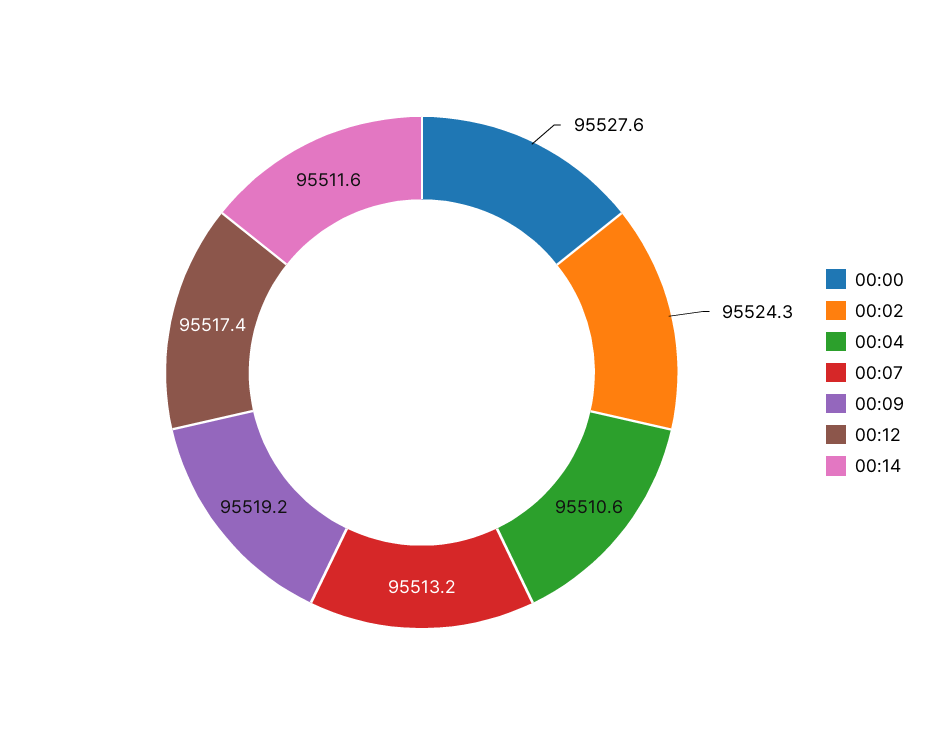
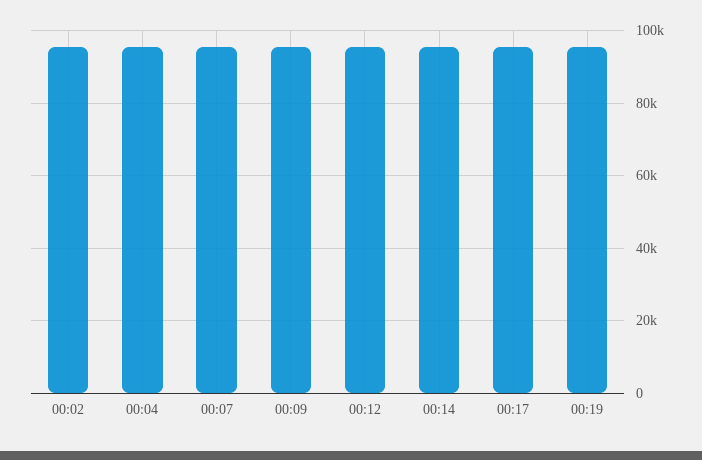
00:00: 95527.6 -> none
00:17: none -> 96000
00:19: none -> 96000

